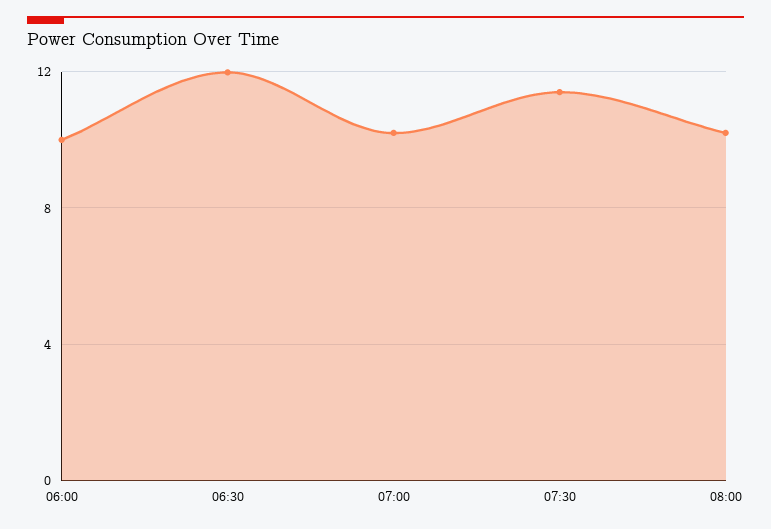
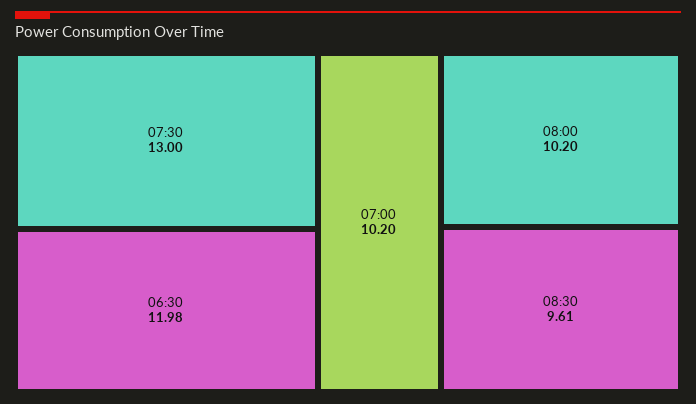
06:00: 10 -> none
07:30: 11.5 -> 13
08:30: none -> 9.61

